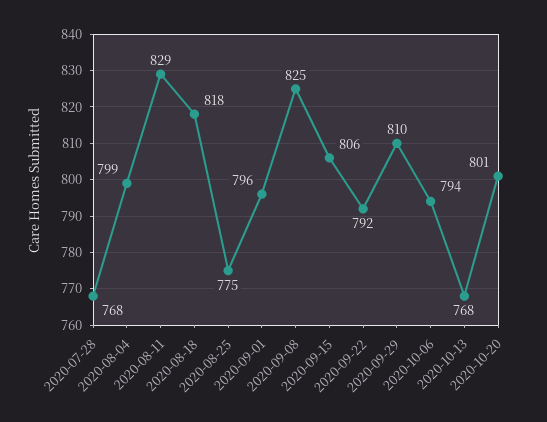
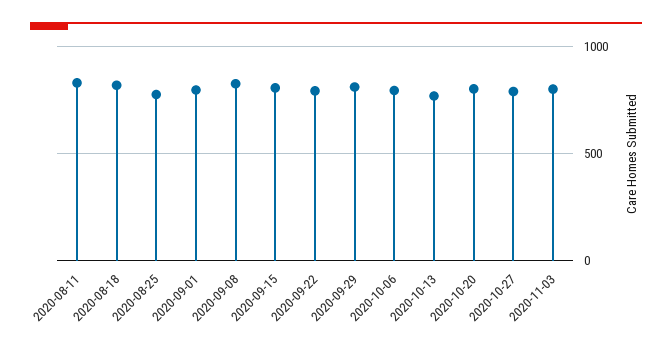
2020-07-28: 768 -> none
2020-08-04: 799 -> none
2020-10-27: none -> 800
2020-11-03: none -> 800

